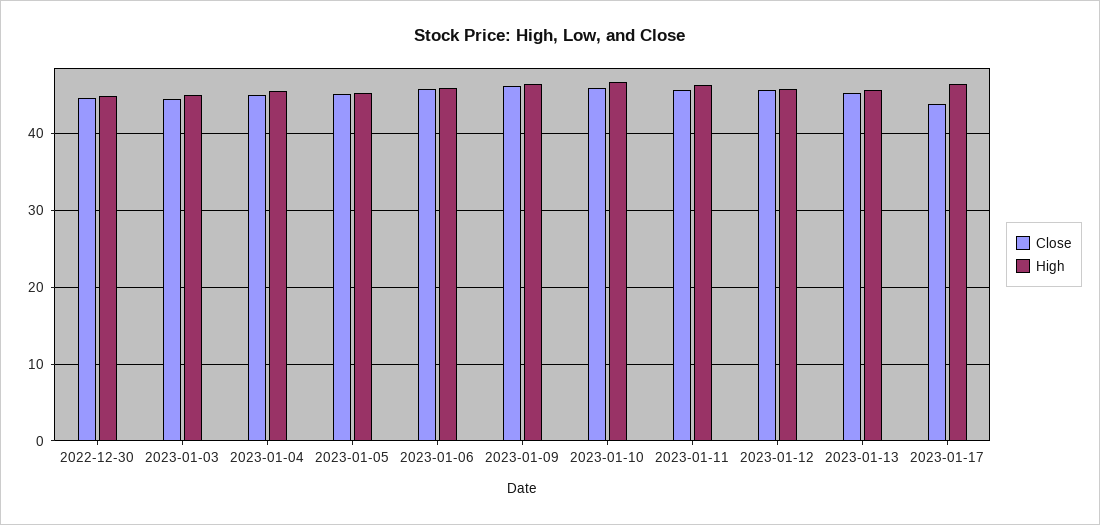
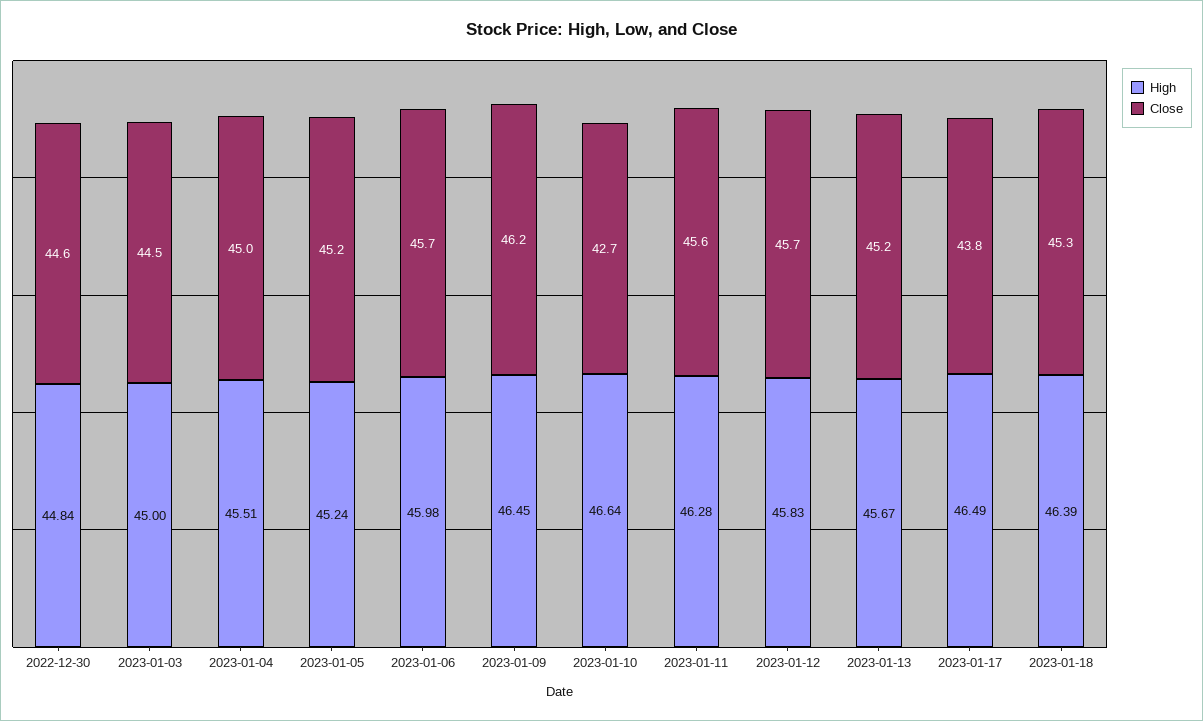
Close, 2023-01-10: 46 -> 42.7
High, 2023-01-18: none -> 46.39
Close, 2023-01-18: none -> 45.3

